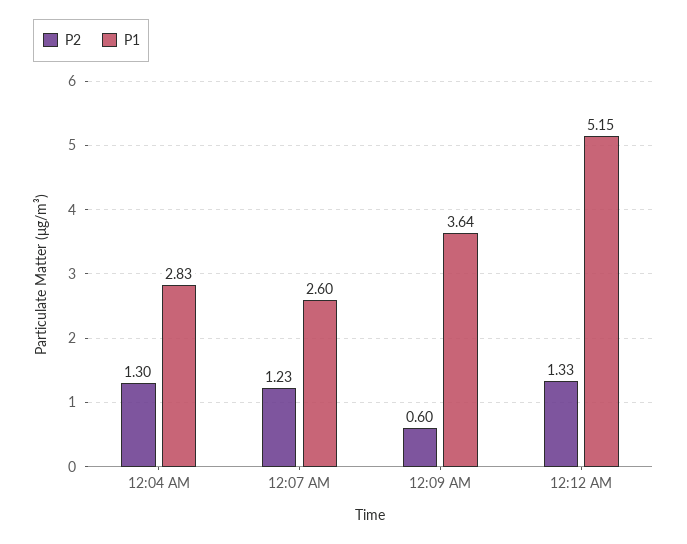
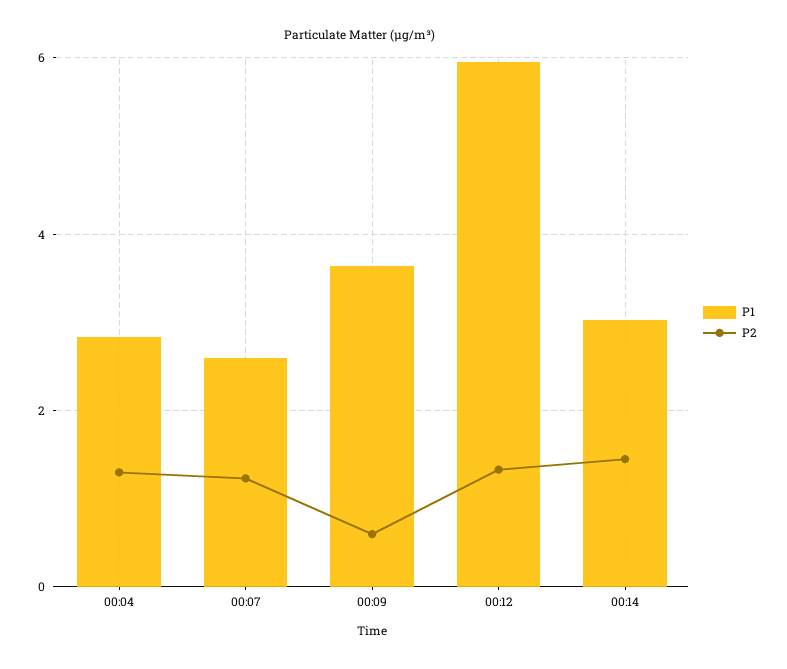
P1, 12:12 AM: 5.15 -> 6
P1, 00:14: none -> 3
P2, 00:14: none -> 1.4

